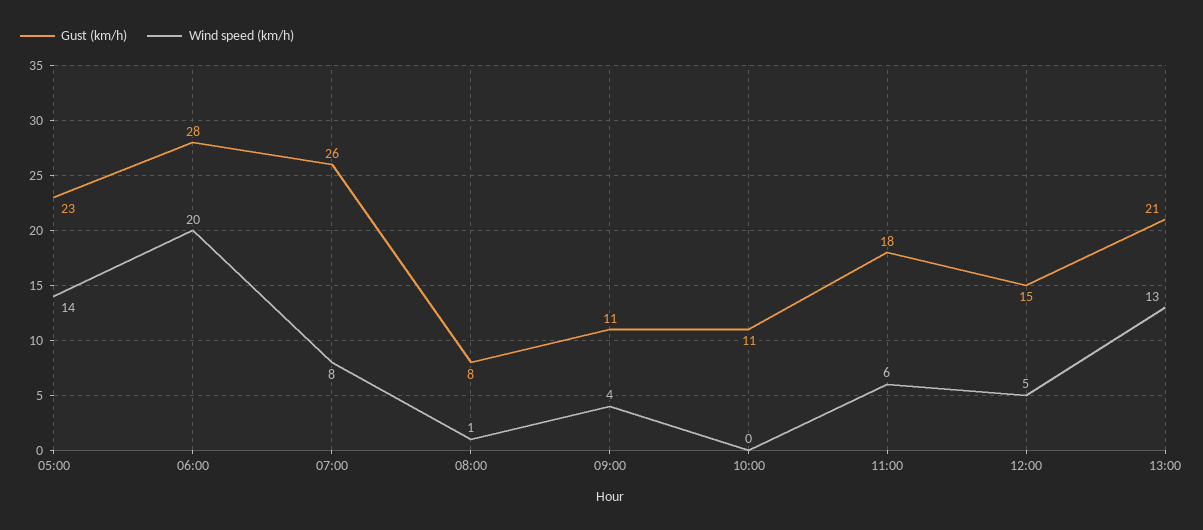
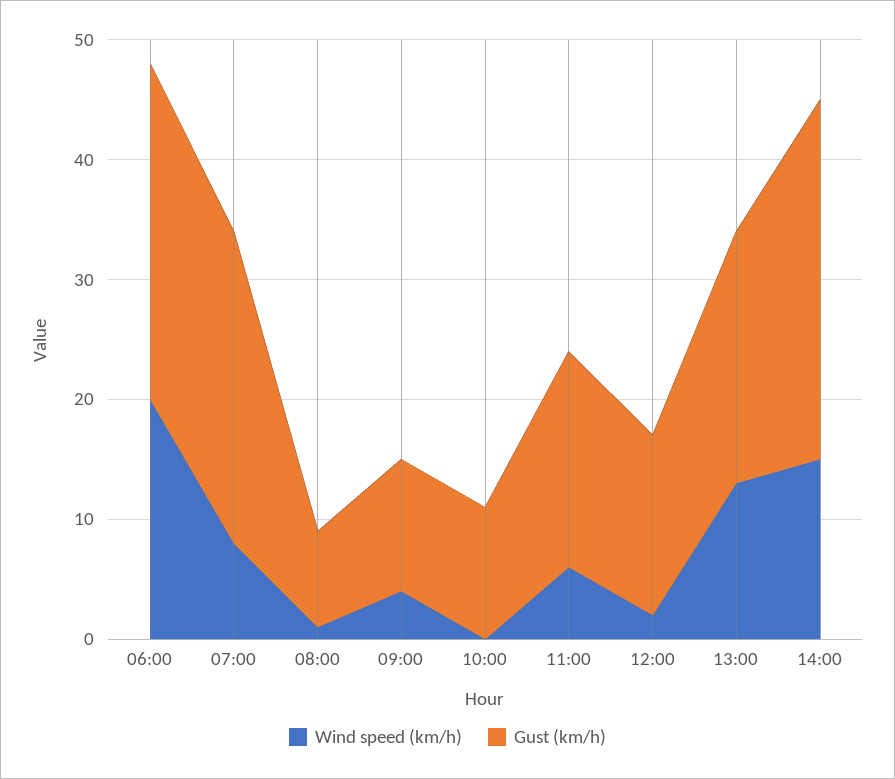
Gust (km/h), 05:00: 23 -> none
Wind speed (km/h), 05:00: 14 -> none
Wind speed (km/h), 12:00: 5 -> 2
Wind speed (km/h), 14:00: none -> 15
Gust (km/h), 14:00: none -> 30

